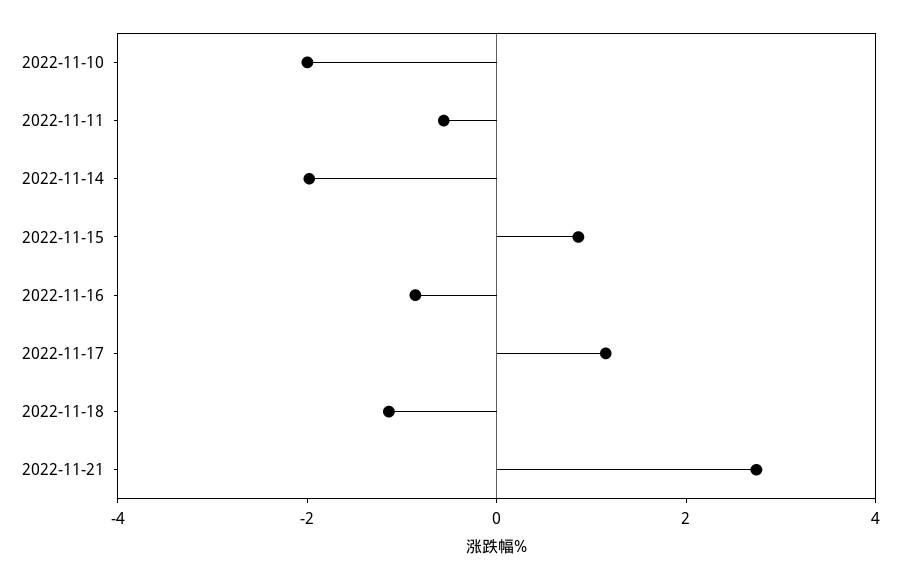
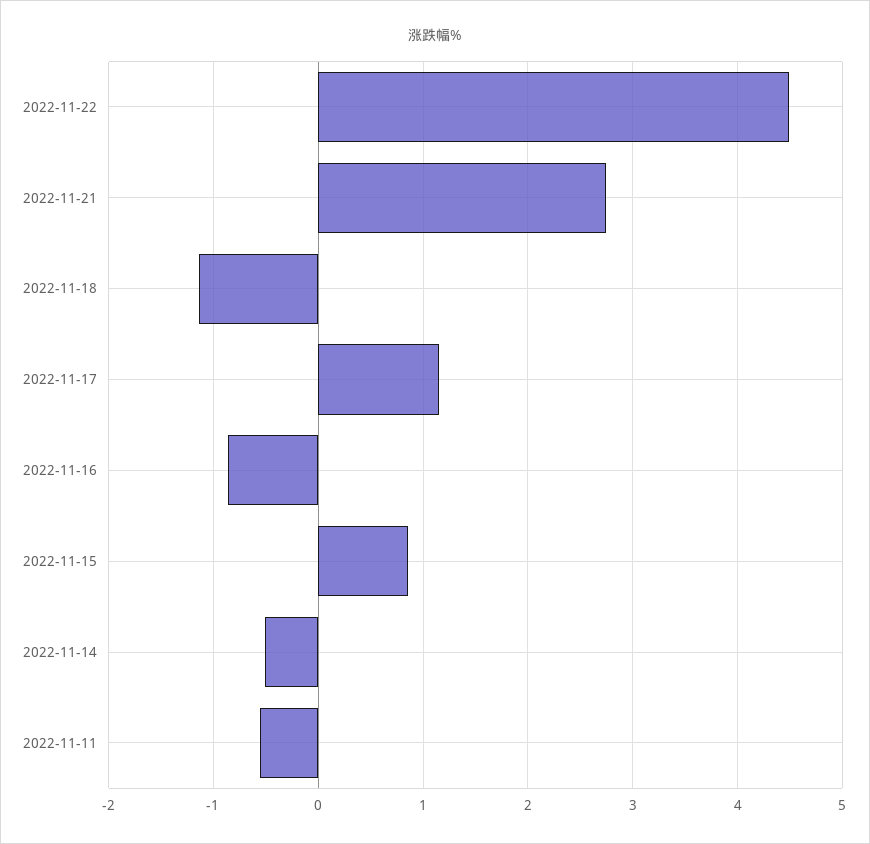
2022-11-10: -2 -> none
2022-11-14: -2 -> -0.5
2022-11-22: none -> 4.5

